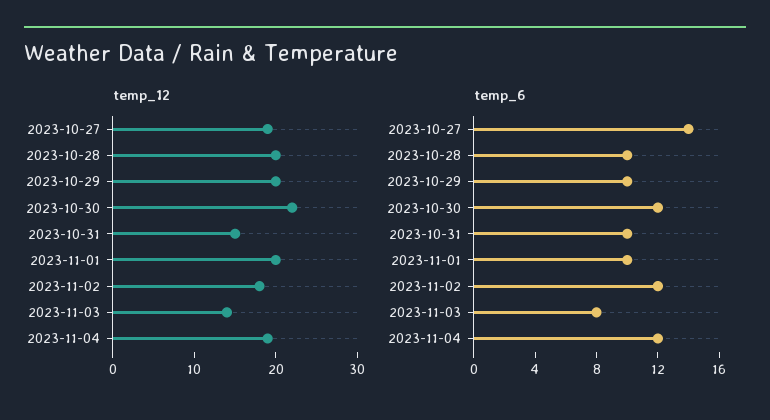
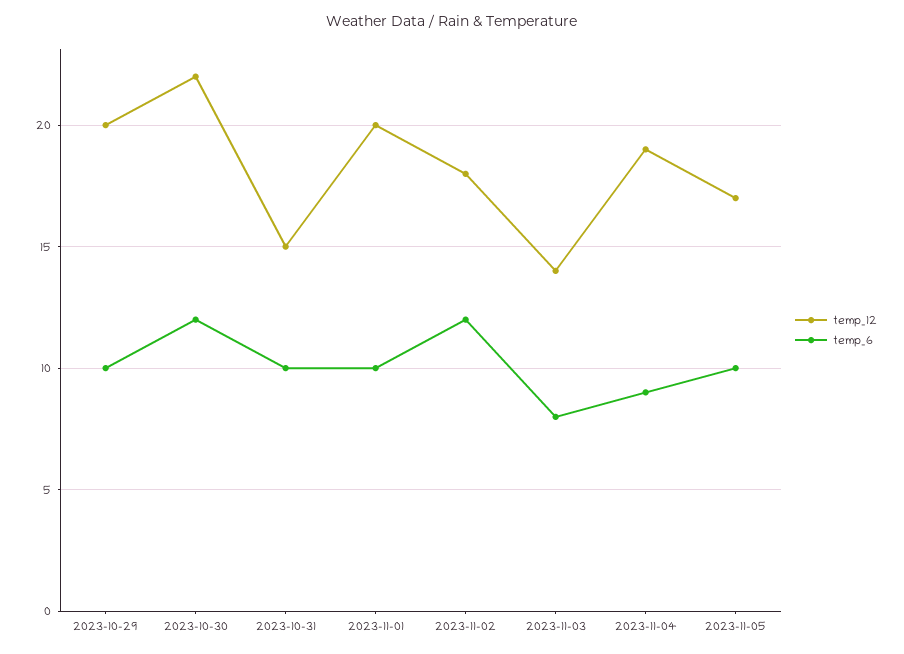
temp_12, 2023-10-27: 19 -> none
temp_12, 2023-10-28: 20 -> none
temp_6, 2023-10-27: 14 -> none
temp_6, 2023-10-28: 10 -> none
temp_6, 2023-11-04: 12 -> 9
temp_12, 2023-11-05: none -> 17
temp_6, 2023-11-05: none -> 10

